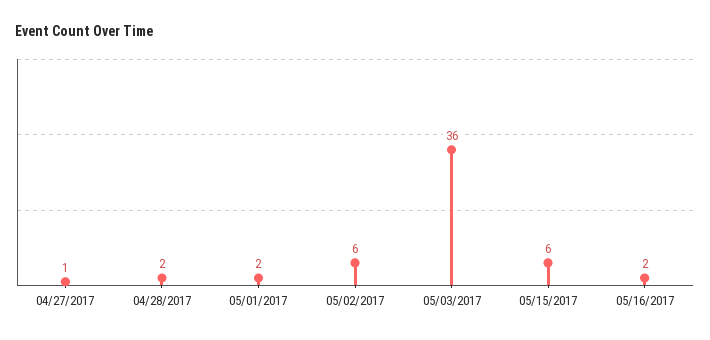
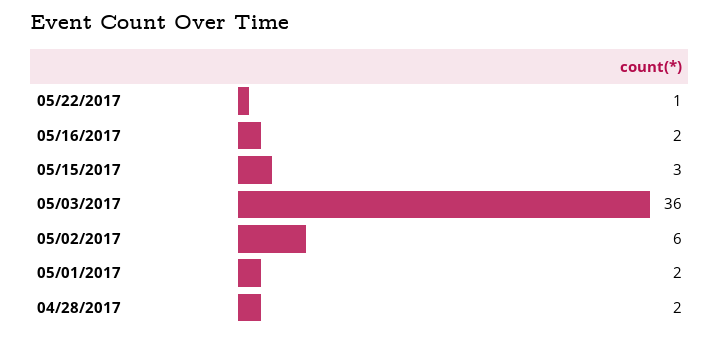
04/27/2017: 1 -> none
05/15/2017: 6 -> 3
05/22/2017: none -> 1

